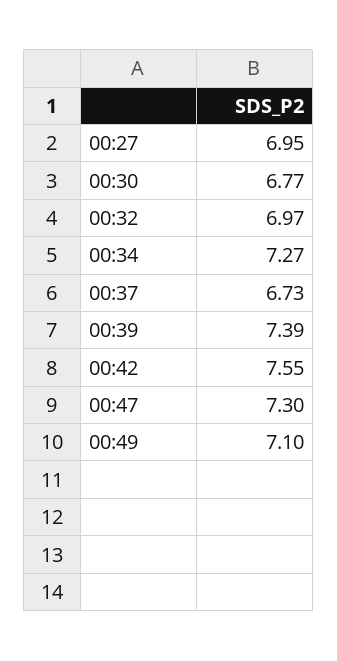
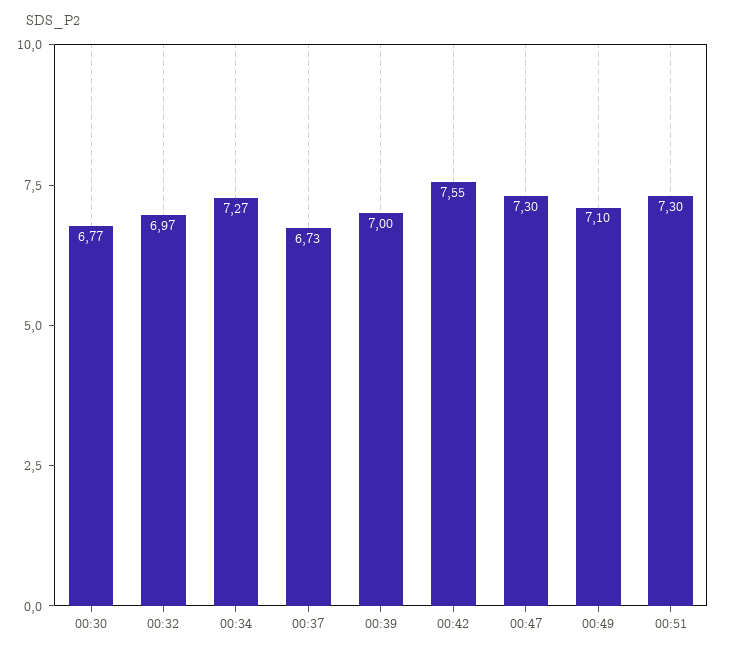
00:27: 6.95 -> none
00:39: 7.39 -> 7
00:51: none -> 7.3

